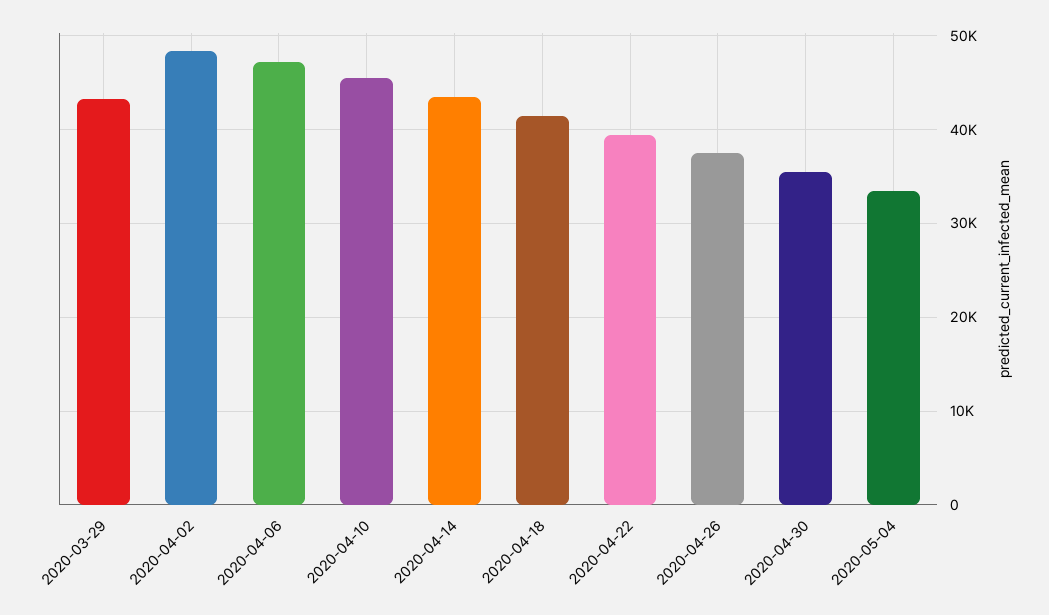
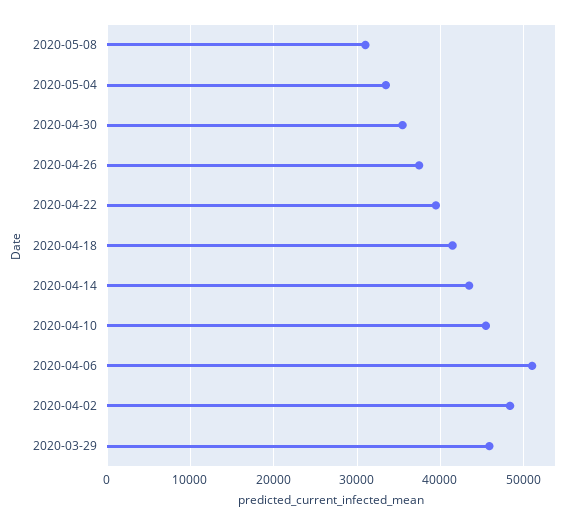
2020-03-29: 43000 -> 46000
2020-04-06: 47000 -> 51000
2020-05-08: none -> 31000

